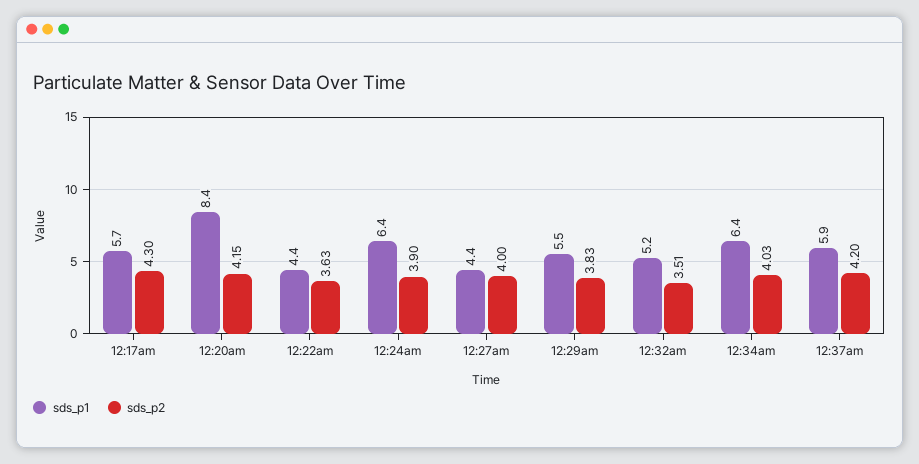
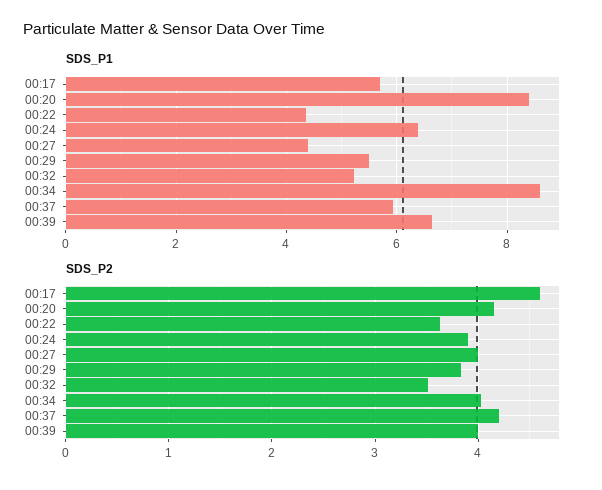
sds_p2, 12:17am: 4.3 -> 4.6
sds_p1, 12:34am: 6.4 -> 8.6
sds_p1, 00:39: none -> 6.6
sds_p2, 00:39: none -> 4

